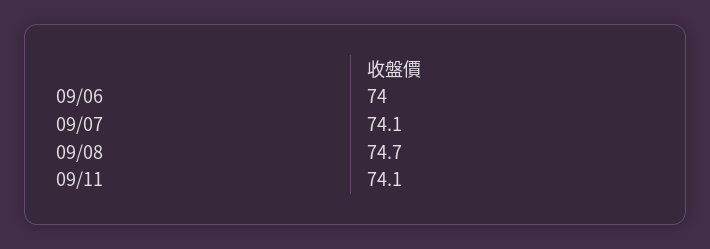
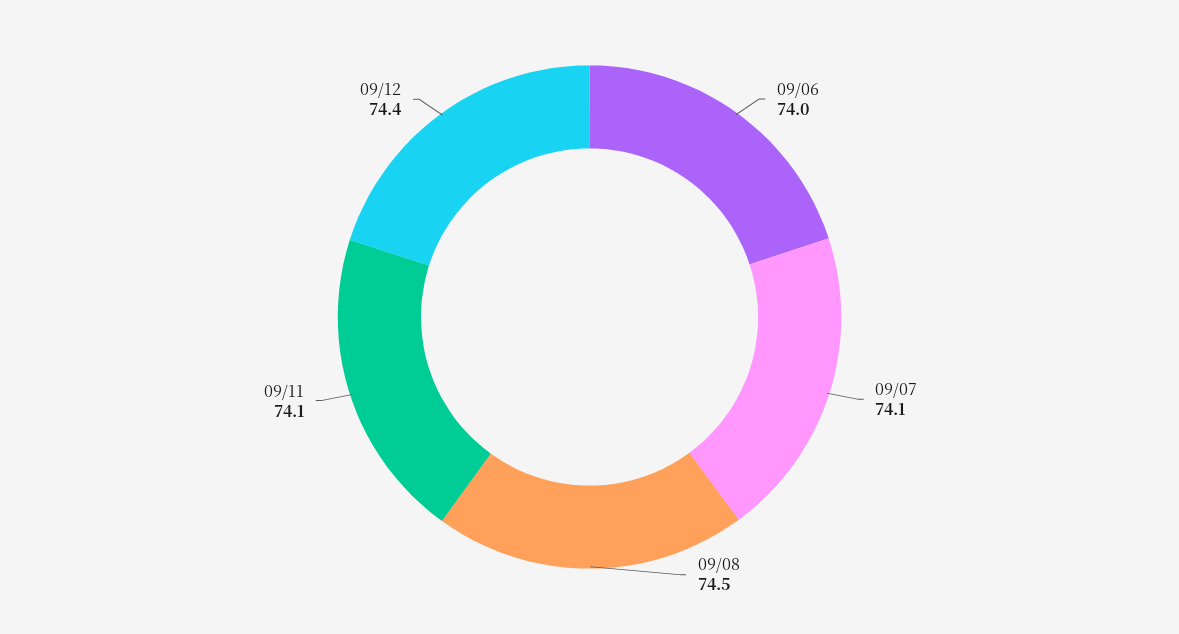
09/08: 74.7 -> 74.5
09/12: none -> 74.4

